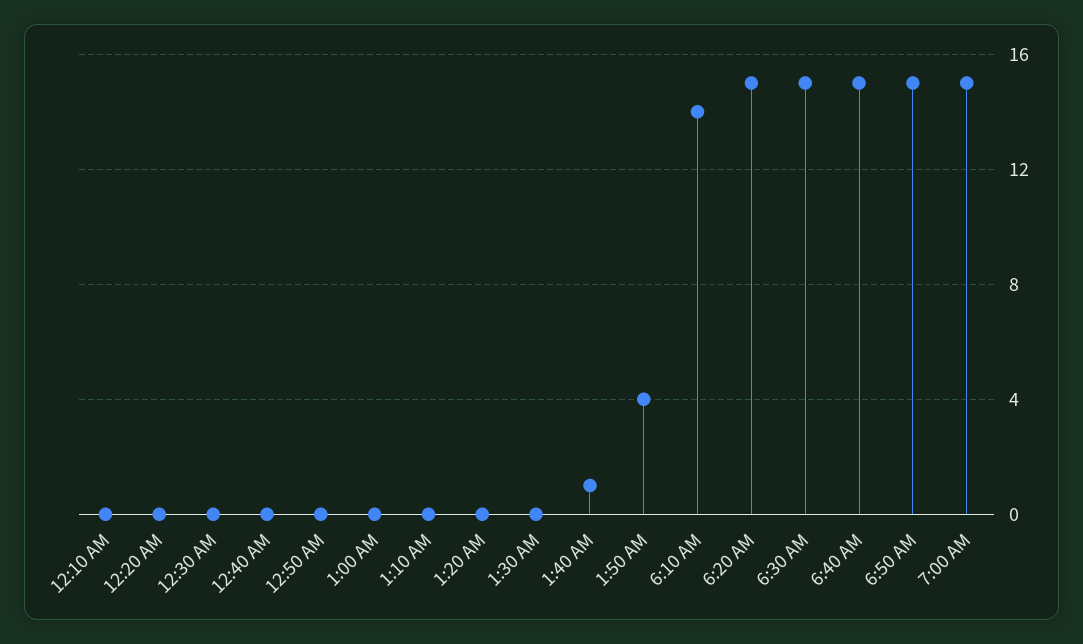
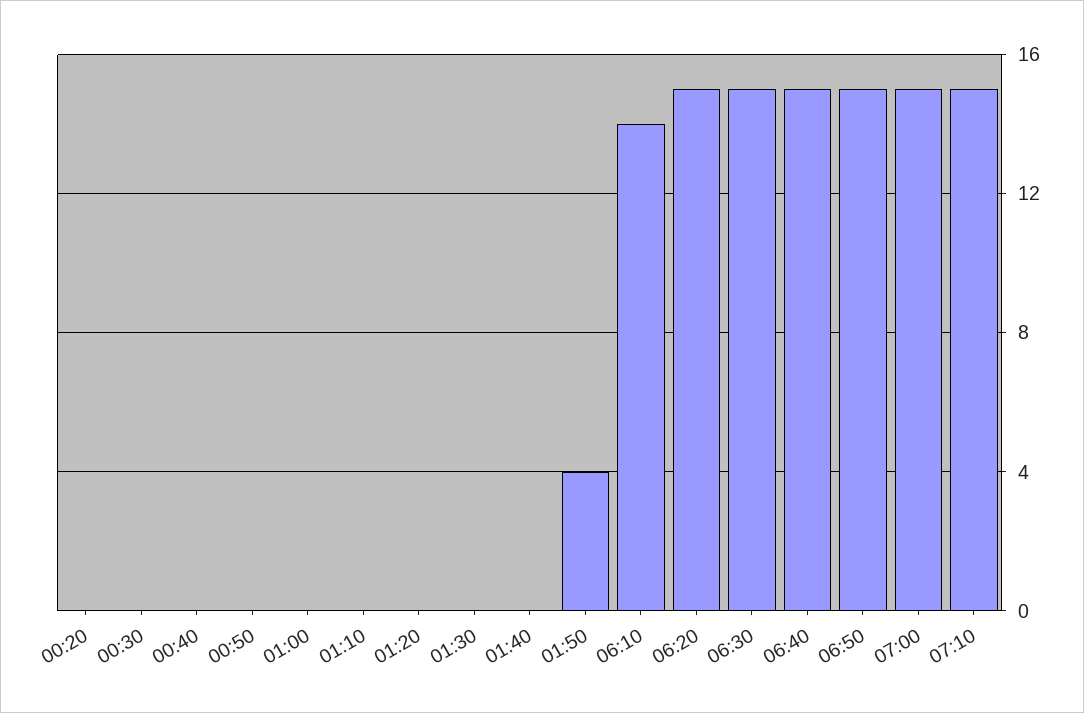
12:10 AM: 0 -> none
1:40 AM: 1 -> 0
07:10: none -> 15

